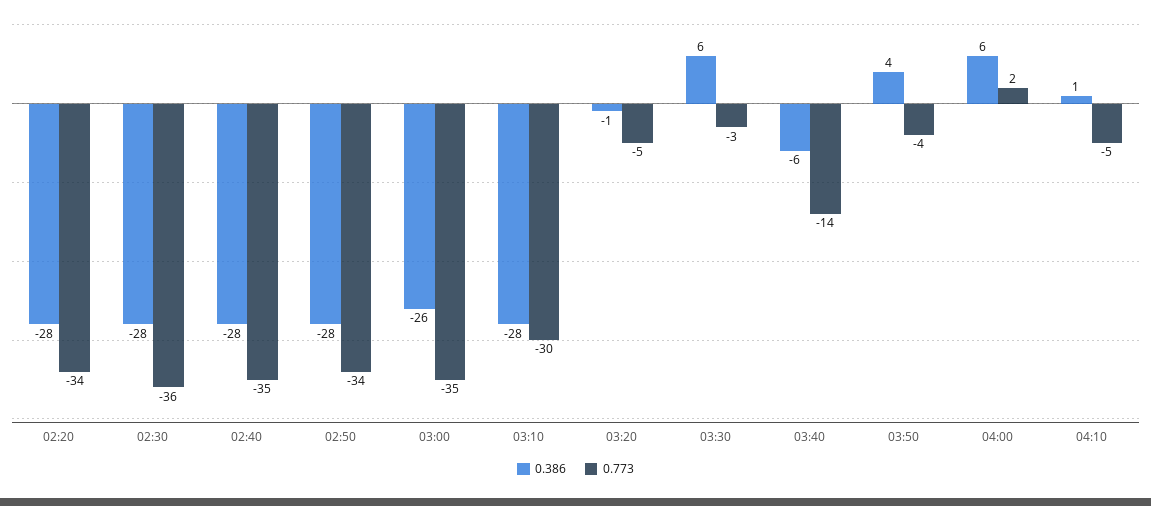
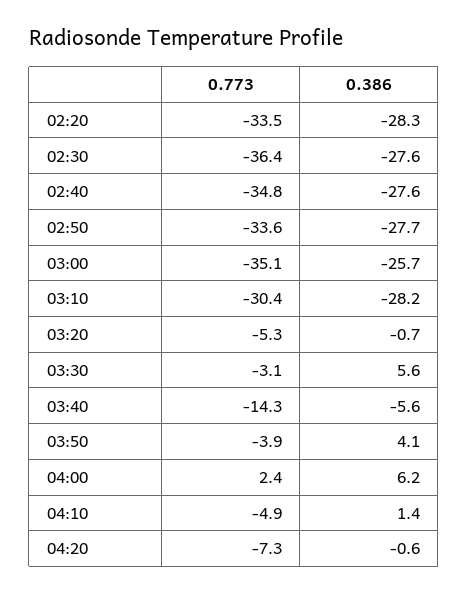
0.773, 04:20: none -> -7.3
0.386, 04:20: none -> -0.6

